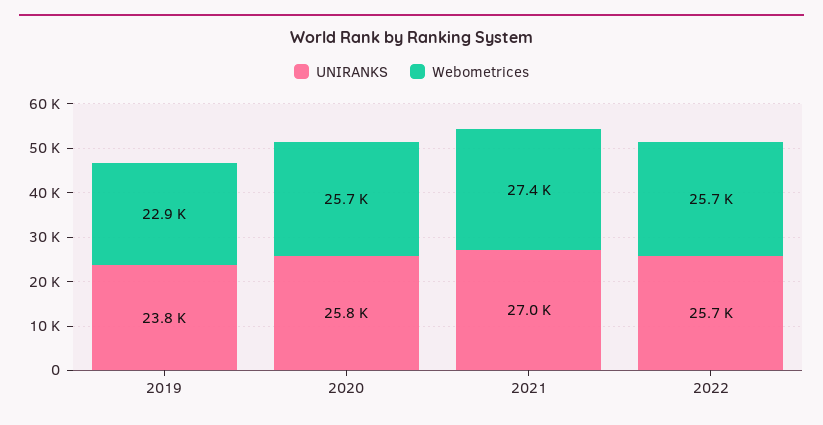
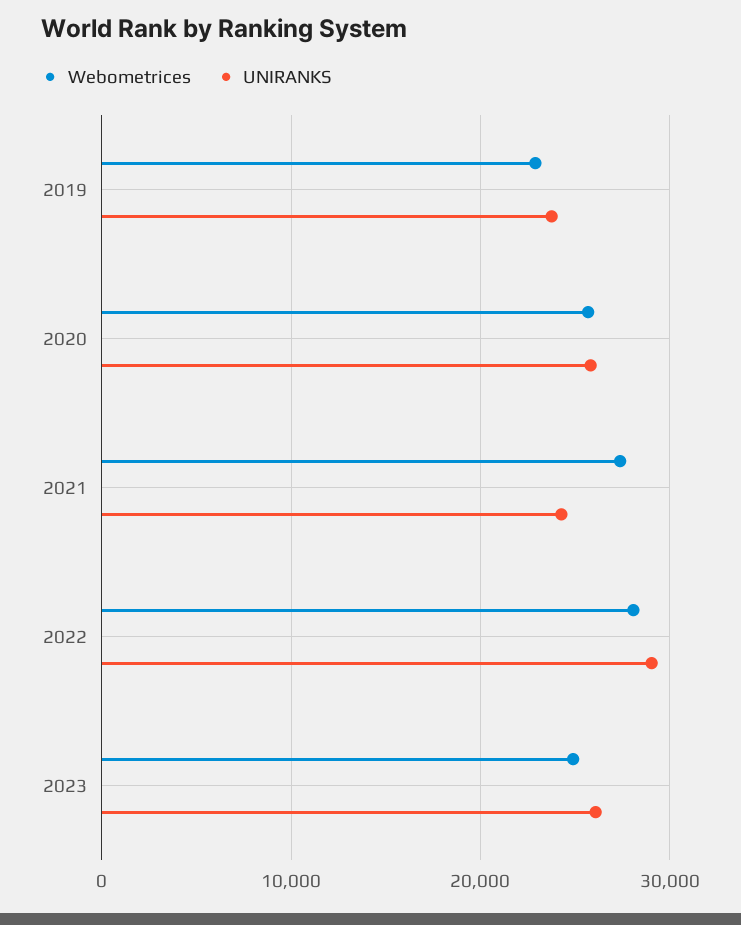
UNIRANKS, 2021: 27000 -> 24000
UNIRANKS, 2022: 25700 -> 29000
Webometrices, 2022: 25700 -> 28000
Webometrices, 2023: none -> 25000
UNIRANKS, 2023: none -> 26000

